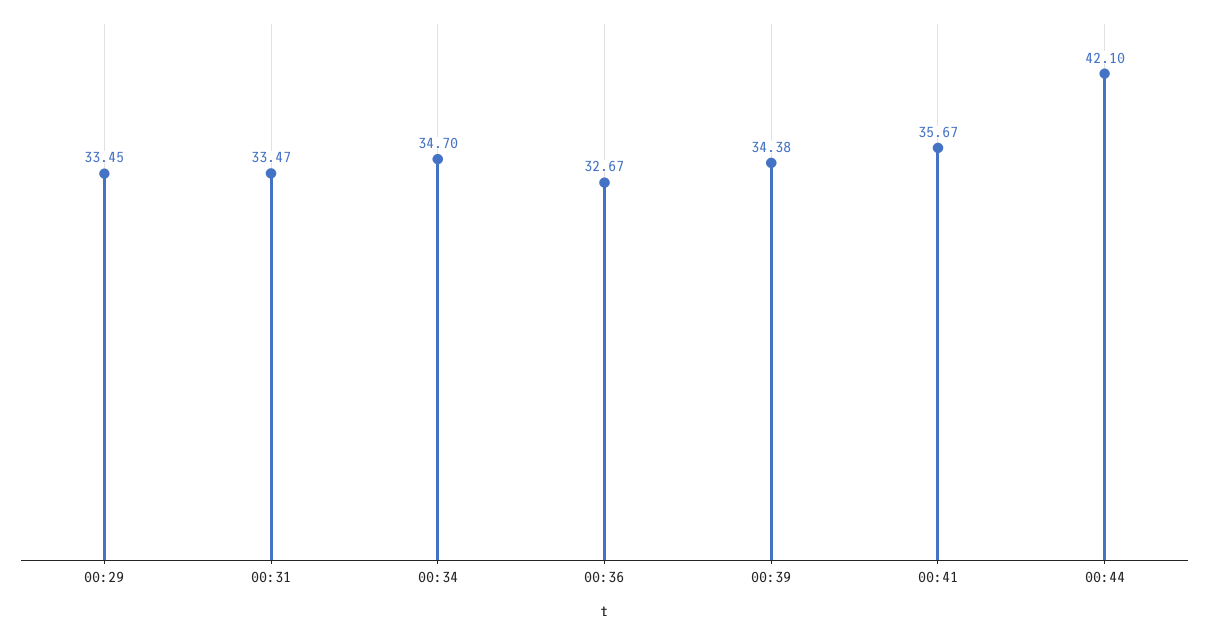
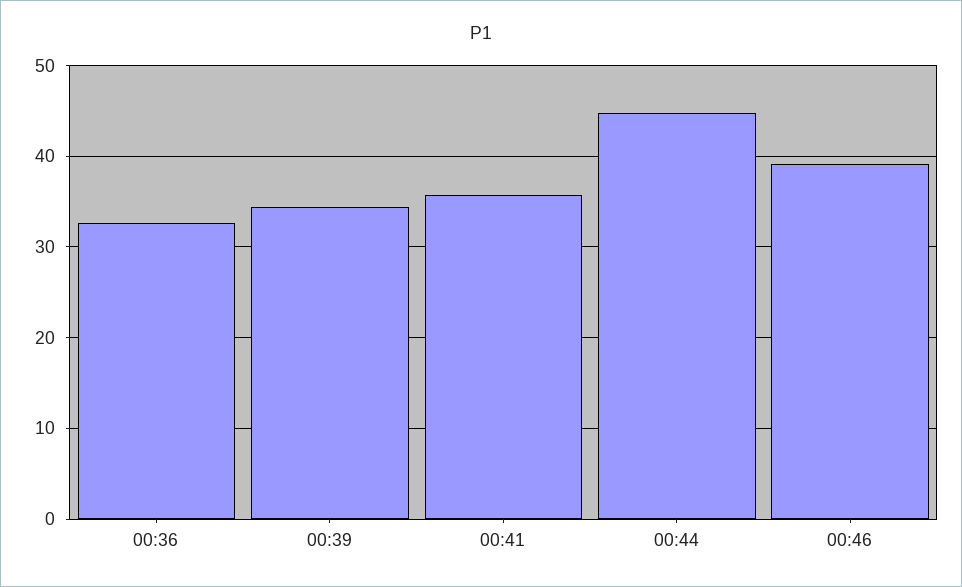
00:29: 33.45 -> none
00:31: 33.47 -> none
00:34: 34.7 -> none
00:44: 42.1 -> 45
00:46: none -> 39

